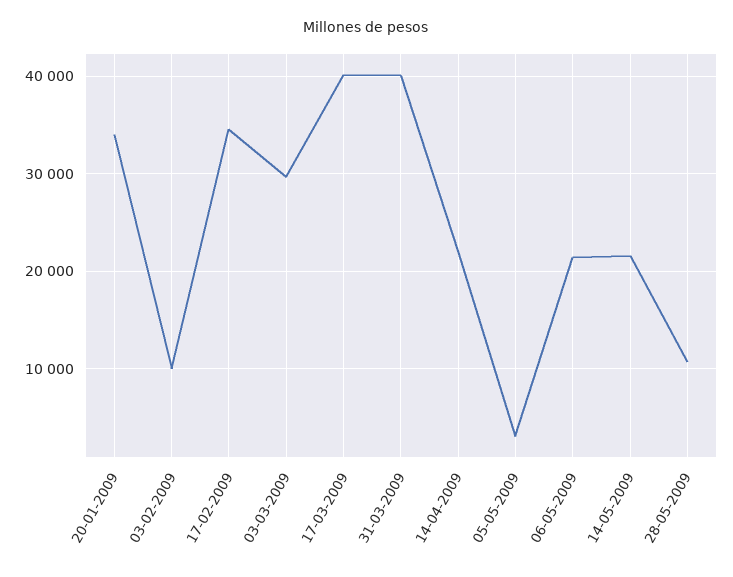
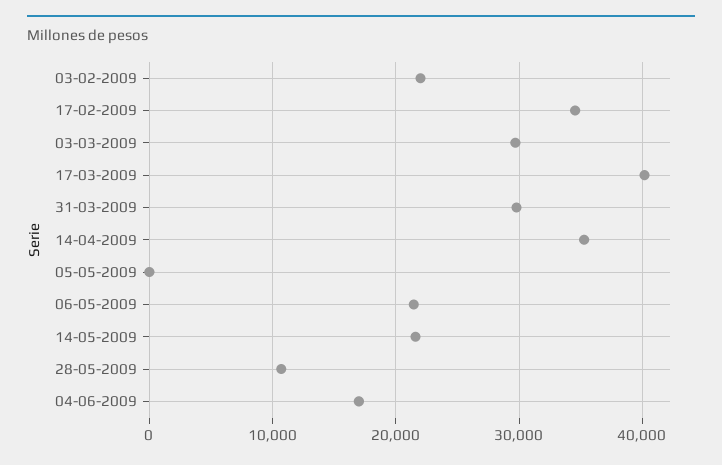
20-01-2009: 34000 -> none
03-02-2009: 10000 -> 22000
31-03-2009: 40000 -> 30000
14-04-2009: 22000 -> 35000
05-05-2009: 3000 -> 0
04-06-2009: none -> 17000

